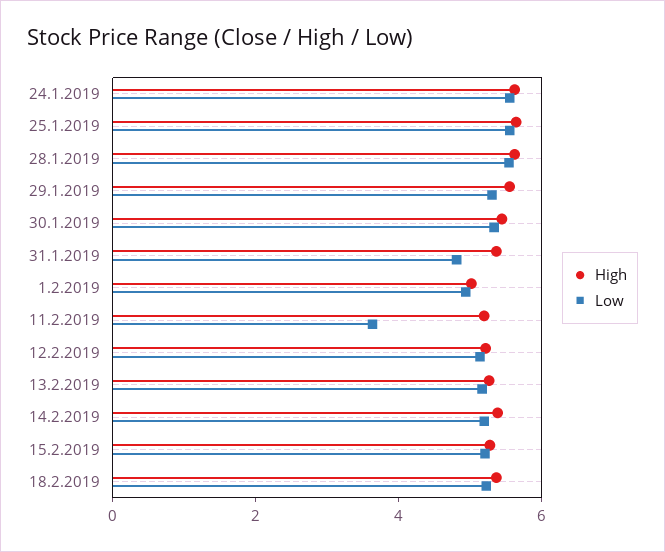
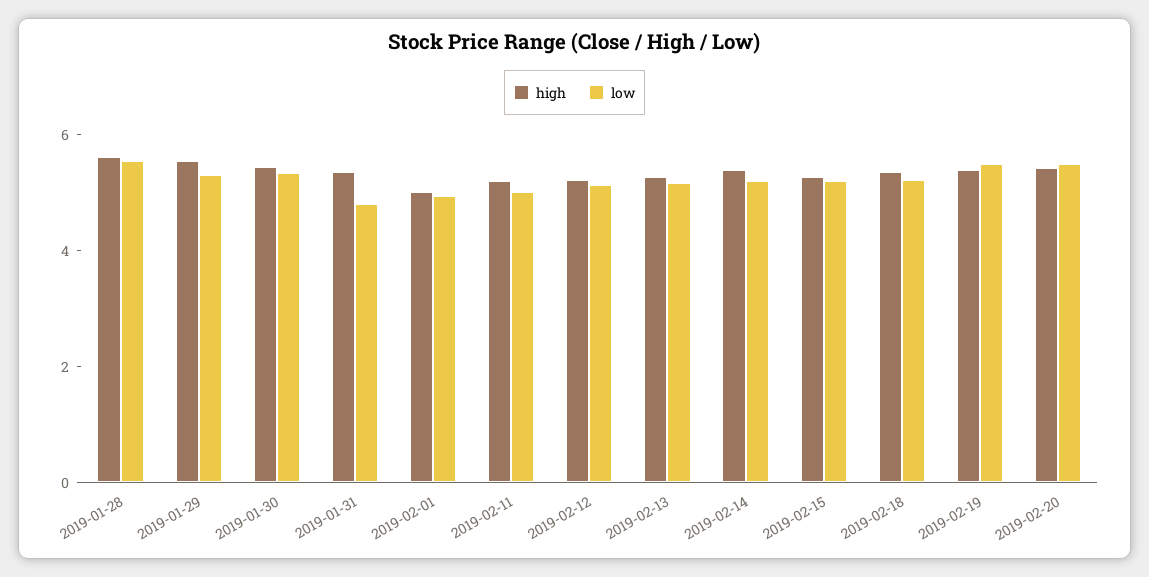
High, 24.1.2019: 5.5 -> none
Low, 24.1.2019: 5.5 -> none
High, 25.1.2019: 5.5 -> none
Low, 25.1.2019: 5.5 -> none
Low, 11.2.2019: 3.5 -> 5
High, 2019-02-19: none -> 5.5
Low, 2019-02-19: none -> 5.5
High, 2019-02-20: none -> 5.5
Low, 2019-02-20: none -> 5.5

